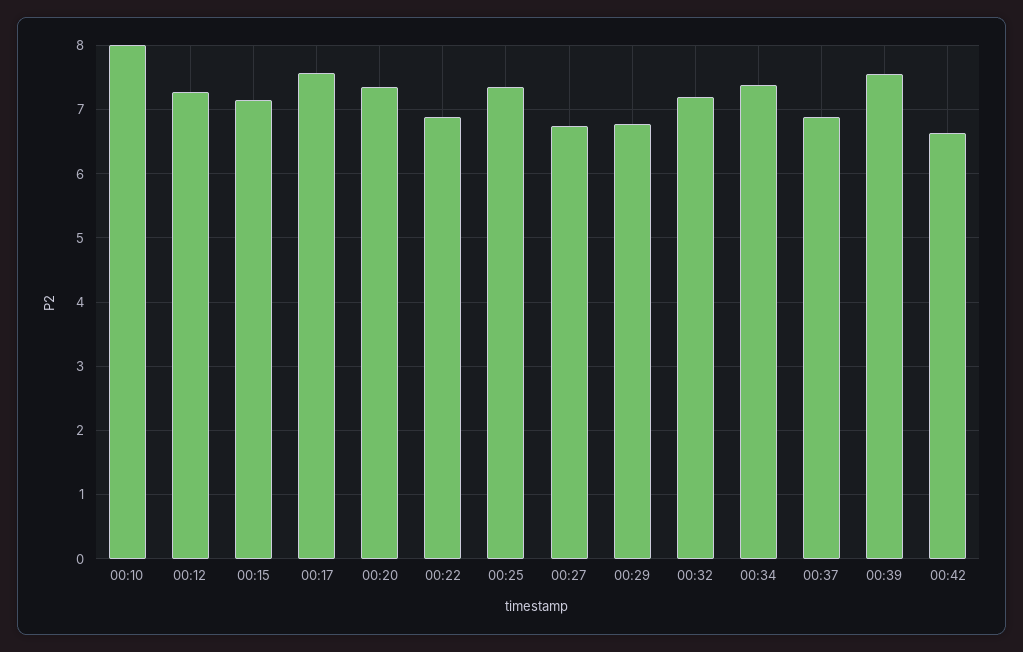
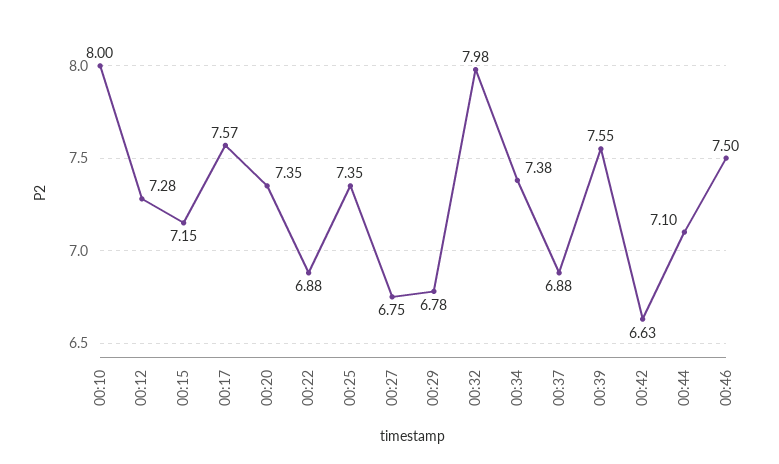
00:32: 7.2 -> 7.98
00:44: none -> 7.1
00:46: none -> 7.5

